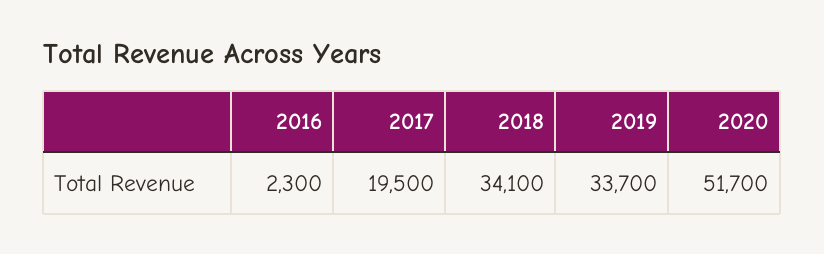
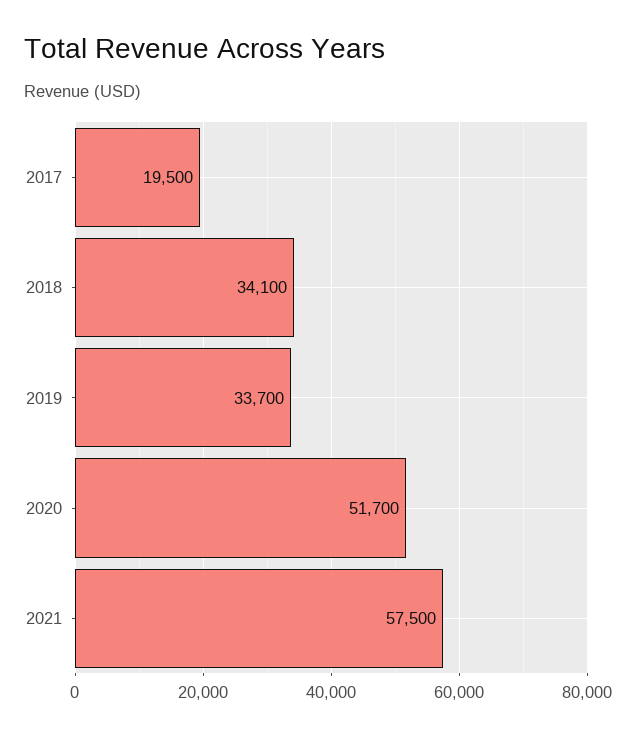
2016: 2300 -> none
2021: none -> 57500

